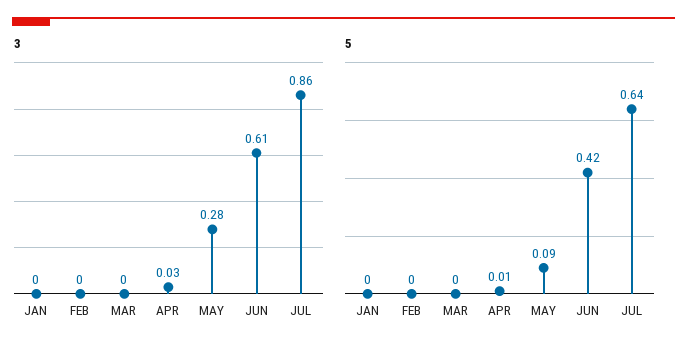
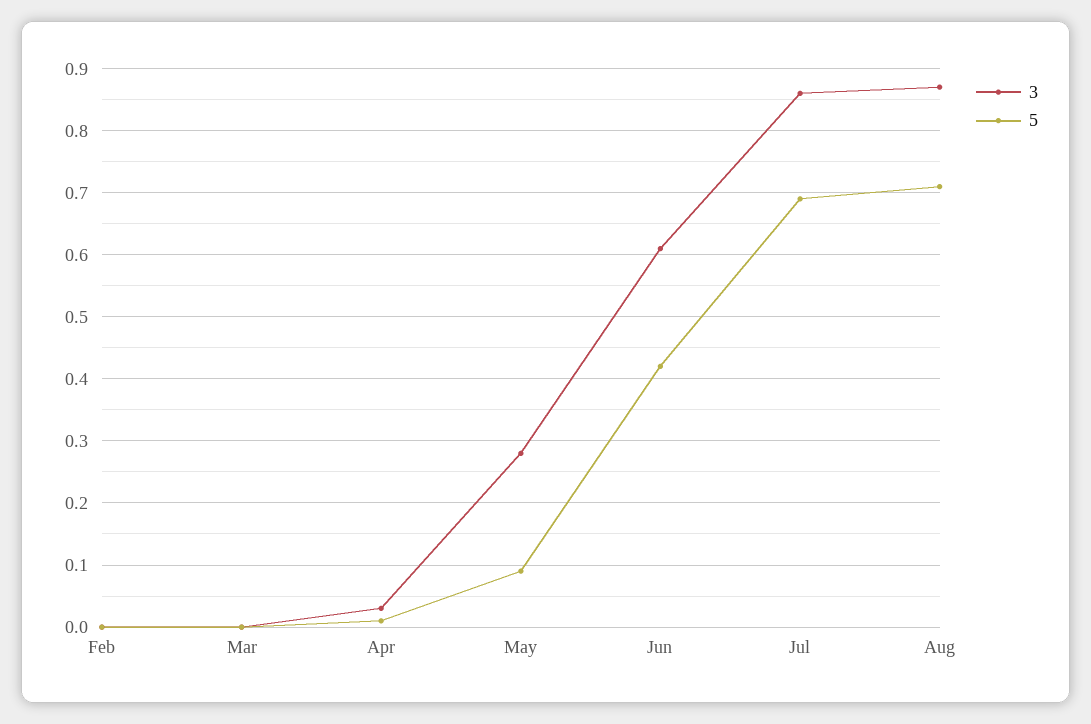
3, JAN: 0 -> none
5, JAN: 0 -> none
5, JUL: 0.64 -> 0.69
3, Aug: none -> 0.87
5, Aug: none -> 0.71

